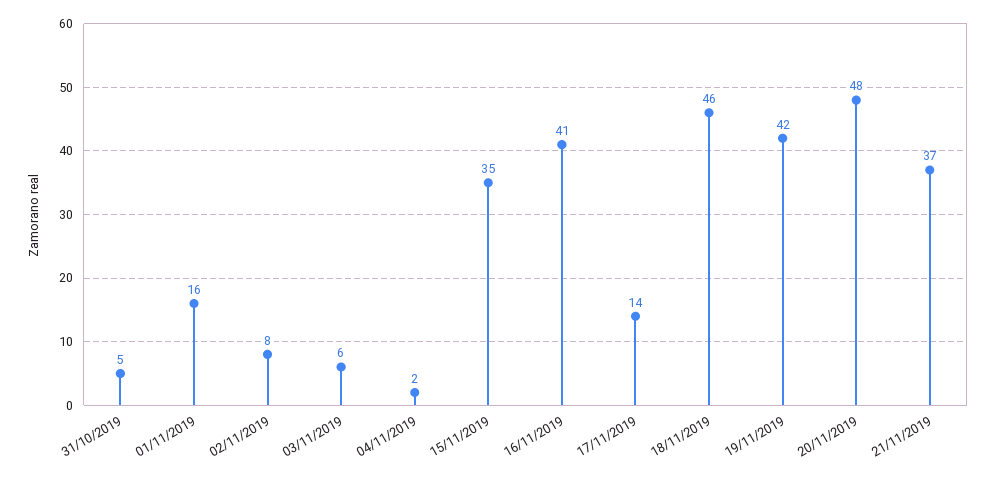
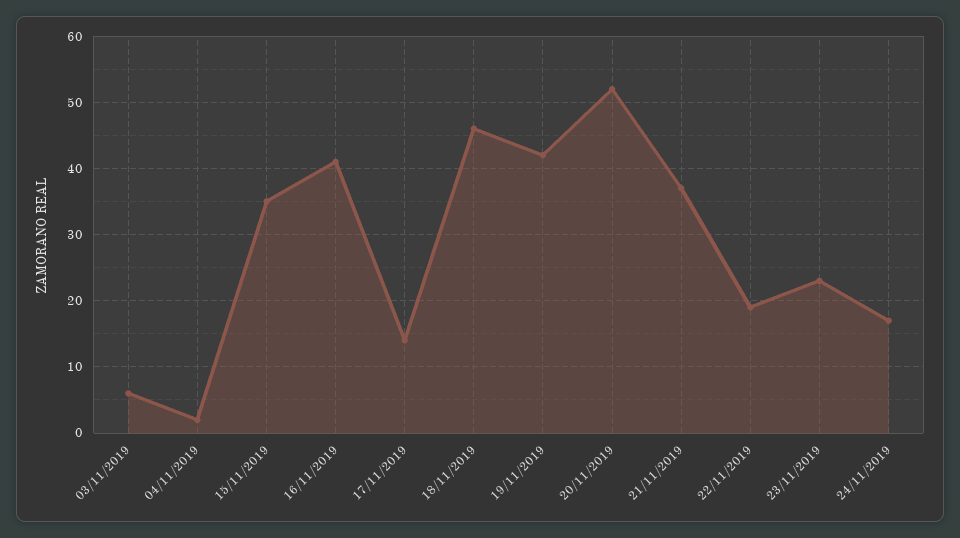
31/10/2019: 5 -> none
01/11/2019: 16 -> none
02/11/2019: 8 -> none
20/11/2019: 48 -> 52
22/11/2019: none -> 19
23/11/2019: none -> 23
24/11/2019: none -> 17

